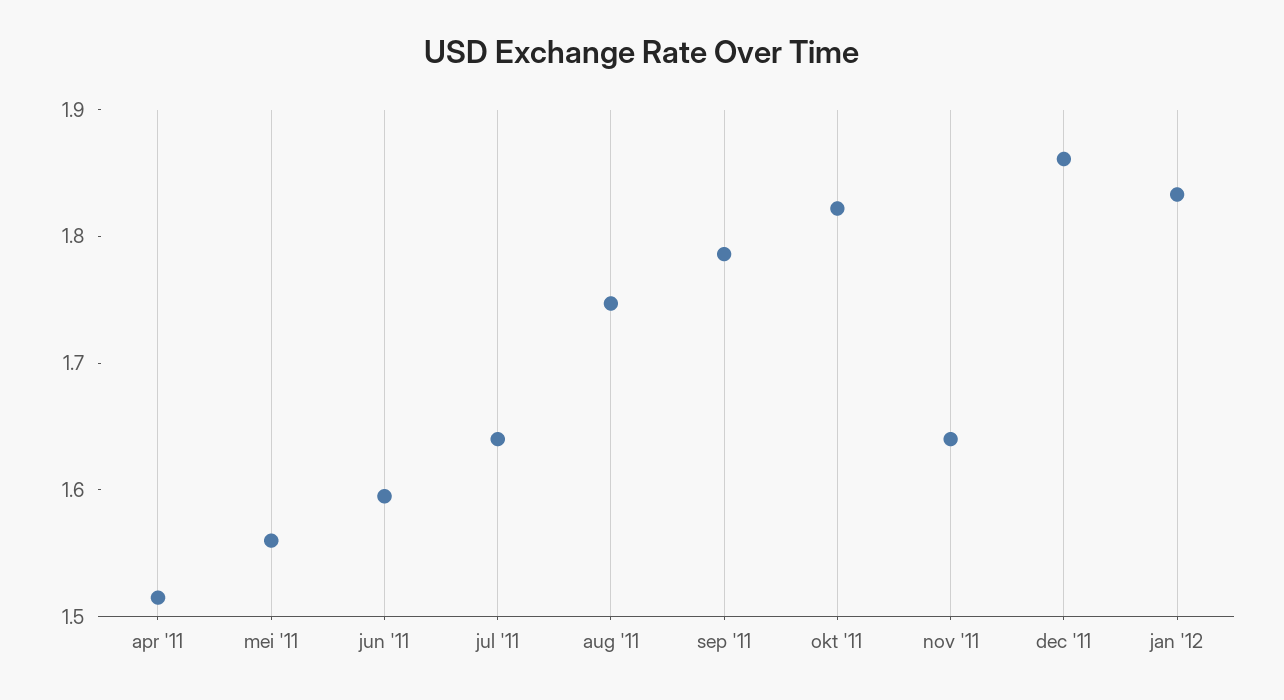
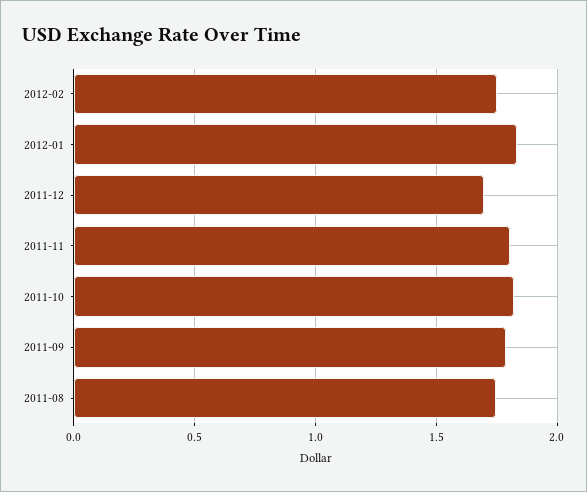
apr '11: 1.52 -> none
mei '11: 1.56 -> none
jun '11: 1.6 -> none
jul '11: 1.64 -> none
nov '11: 1.64 -> 1.8
dec '11: 1.86 -> 1.7
2012-02: none -> 1.75

